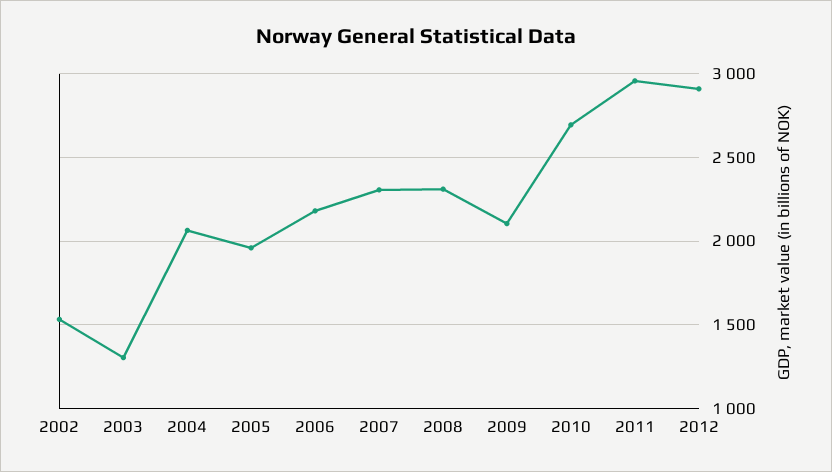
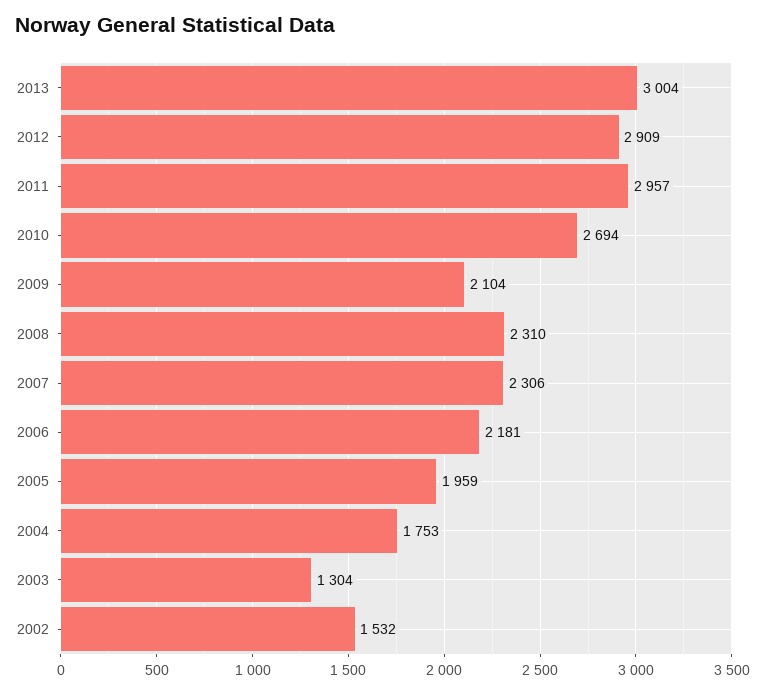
2004: 2050 -> 1753
2013: none -> 3004

